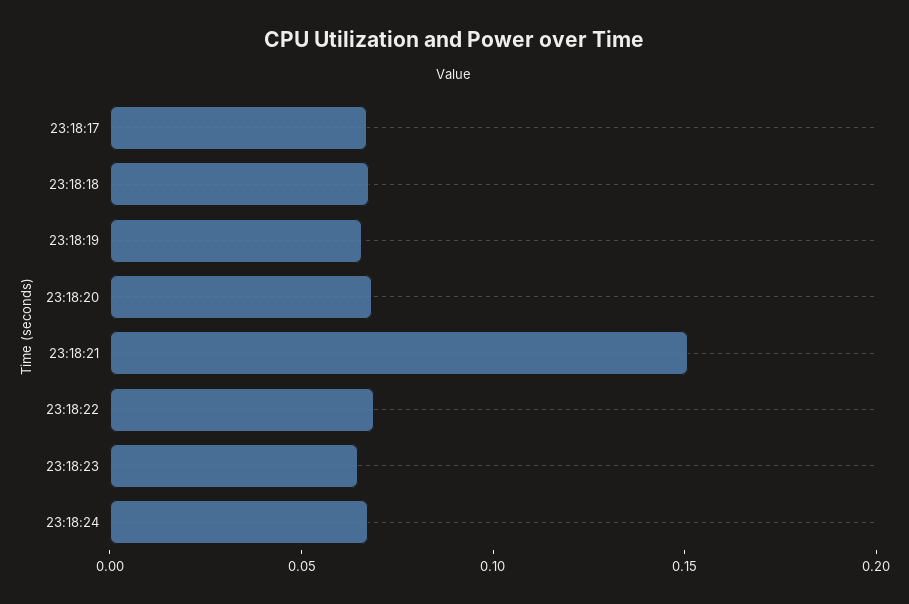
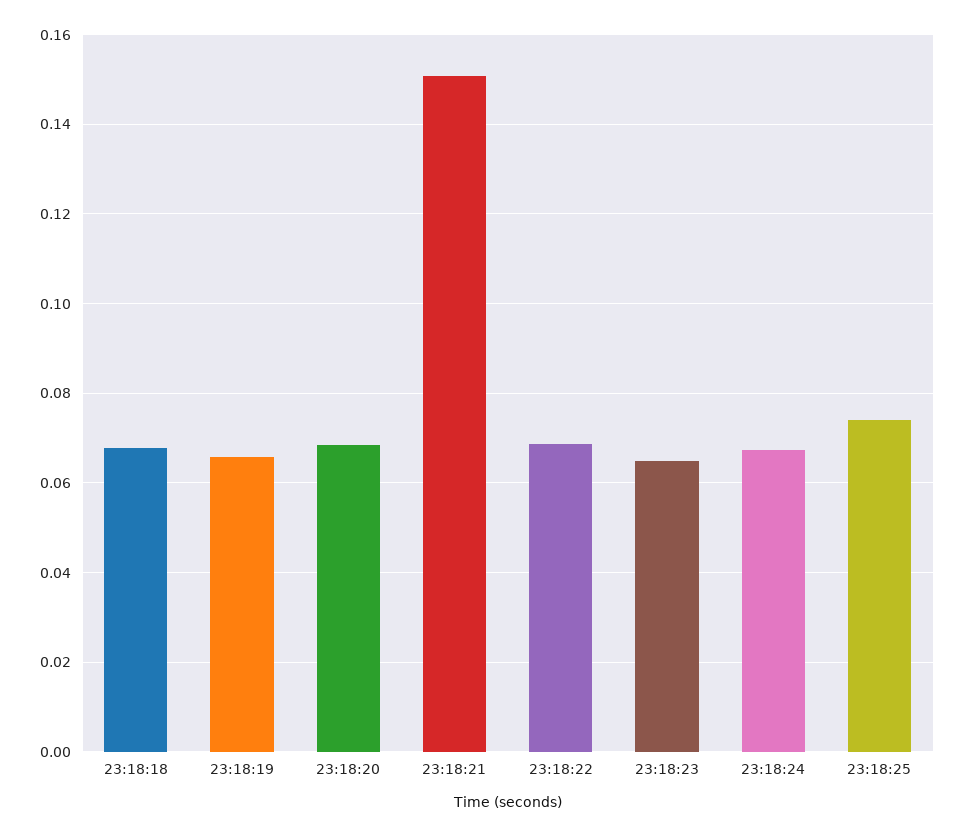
23:18:17: 0.07 -> none
23:18:25: none -> 0.074

